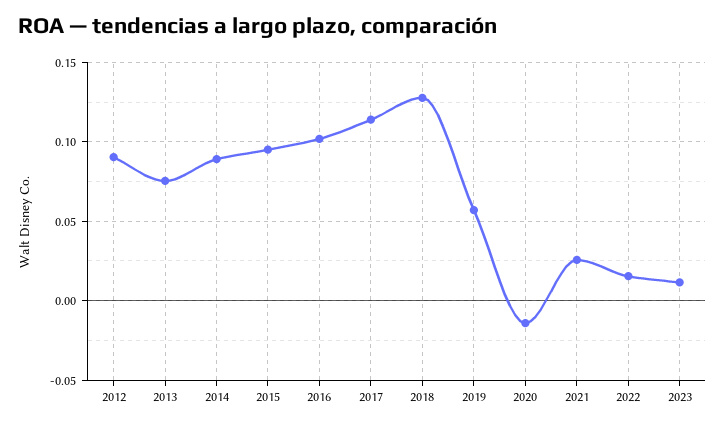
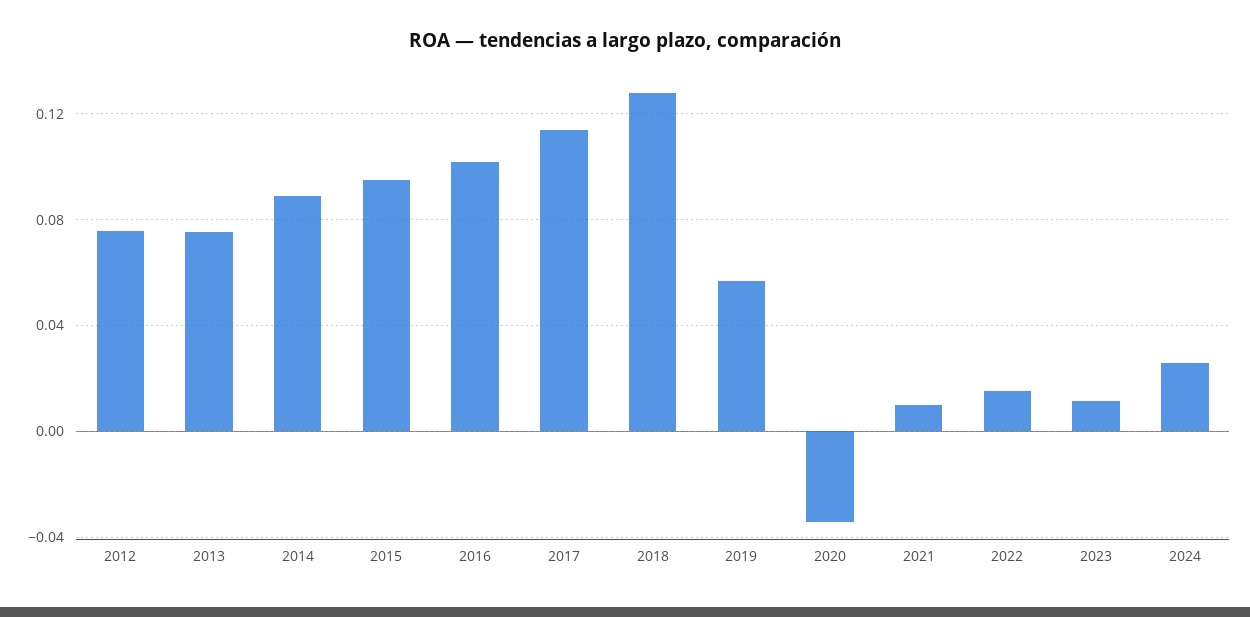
2012: 0.09 -> 0.075
2020: -0.015 -> -0.035
2021: 0.025 -> 0.01
2024: none -> 0.025

